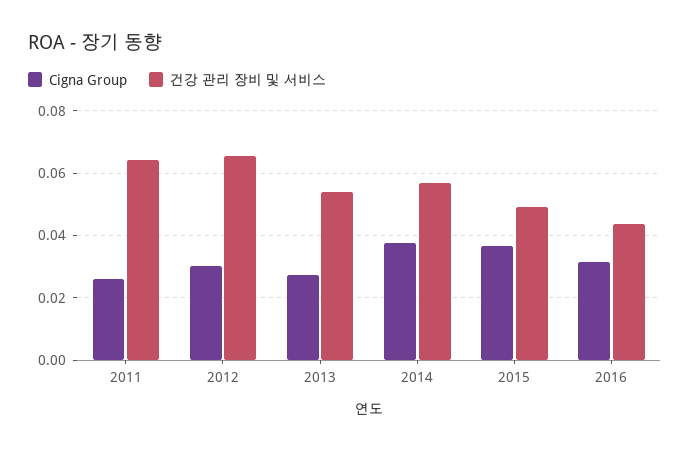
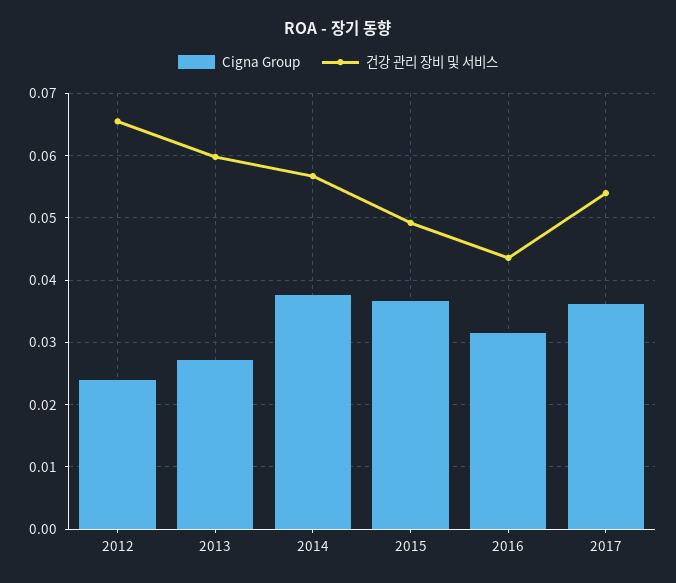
Cigna Group, 2011: 0.026 -> none
건강 관리 장비 및 서비스, 2011: 0.064 -> none
Cigna Group, 2012: 0.03 -> 0.024
건강 관리 장비 및 서비스, 2013: 0.054 -> 0.06
Cigna Group, 2017: none -> 0.036
건강 관리 장비 및 서비스, 2017: none -> 0.054

